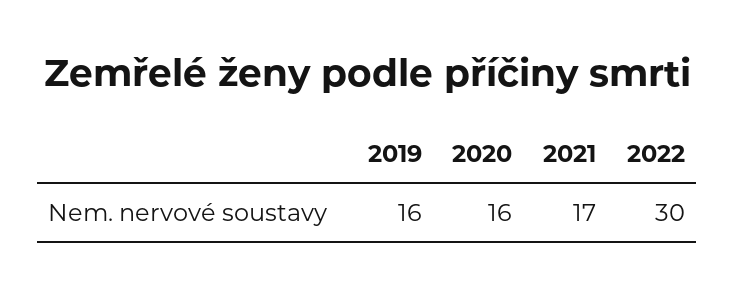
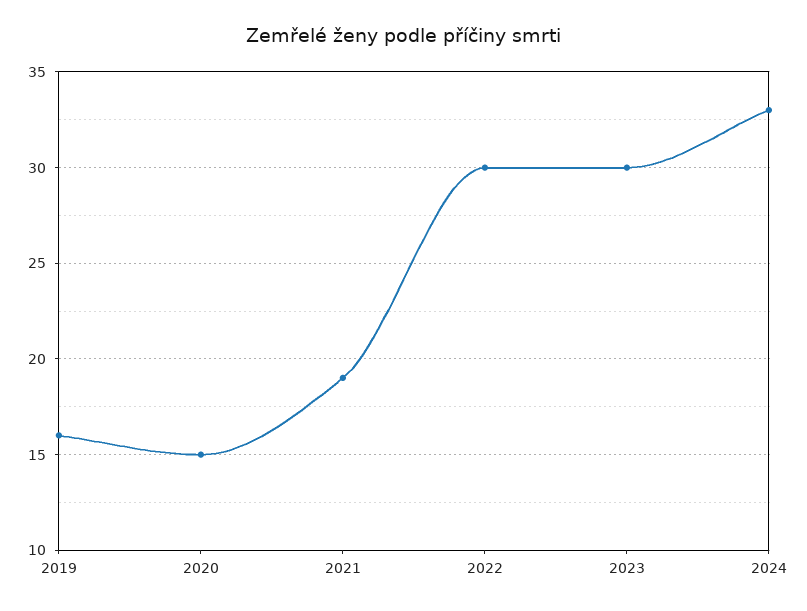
2020: 16 -> 15
2021: 17 -> 19
2023: none -> 30
2024: none -> 33

